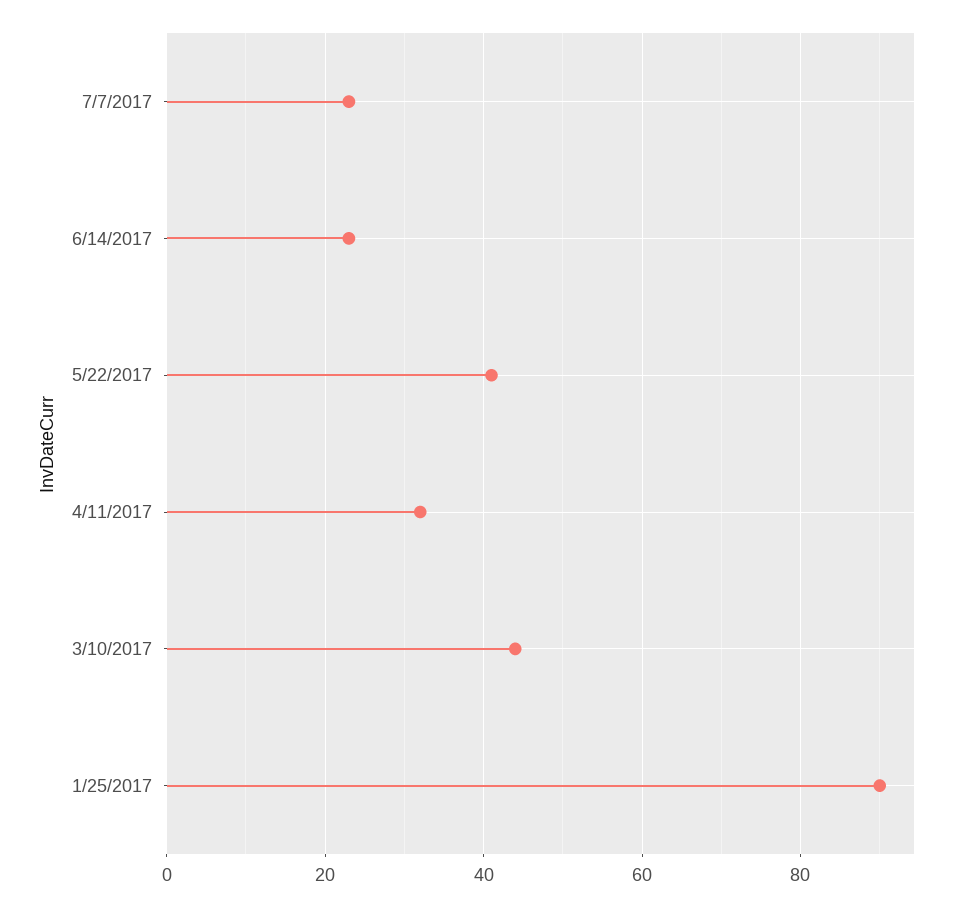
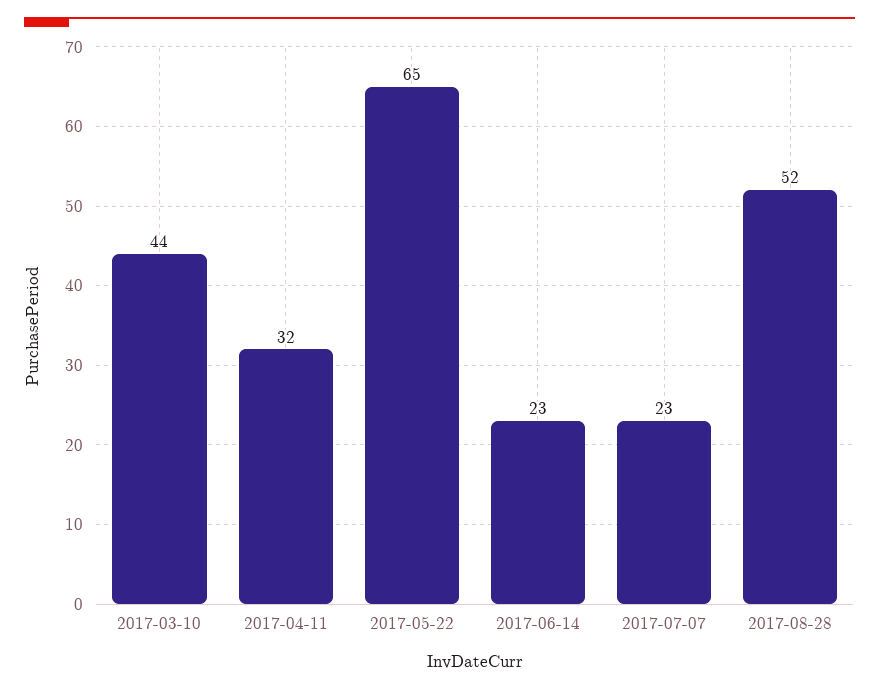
5/22/2017: 40 -> 65
1/25/2017: 90 -> none
2017-08-28: none -> 52

